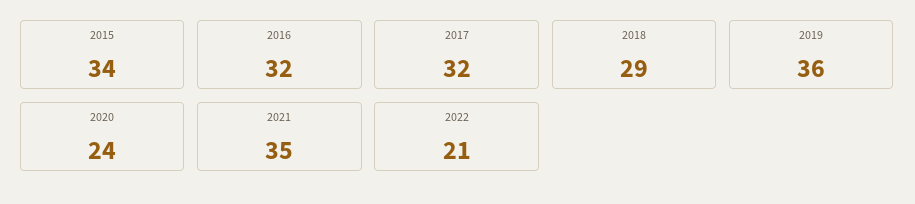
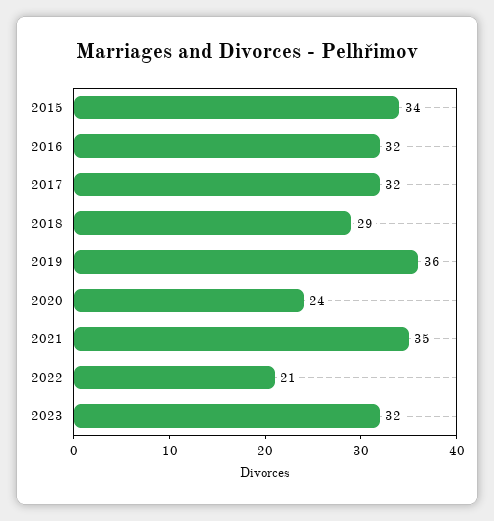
2023: none -> 32

